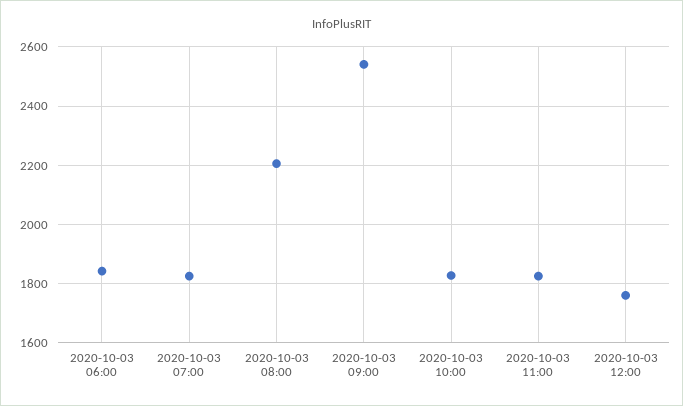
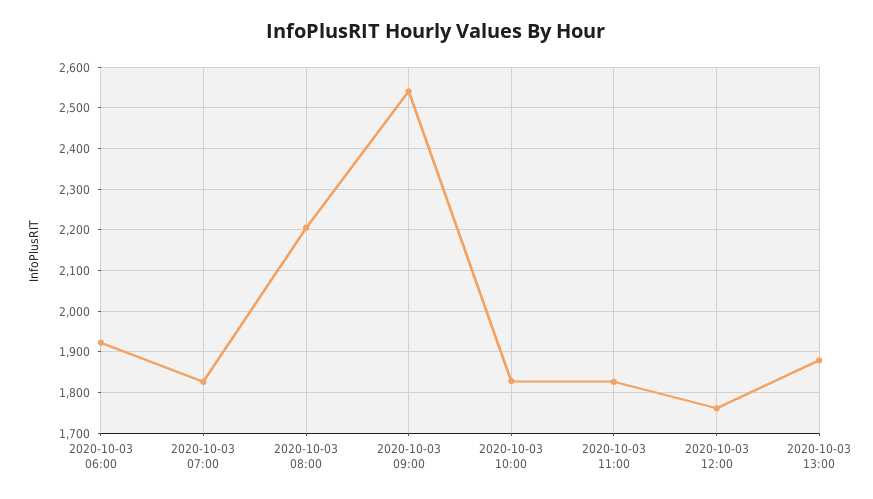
2020-10-03 06:00: 1850 -> 1920
2020-10-03 13:00: none -> 1880

